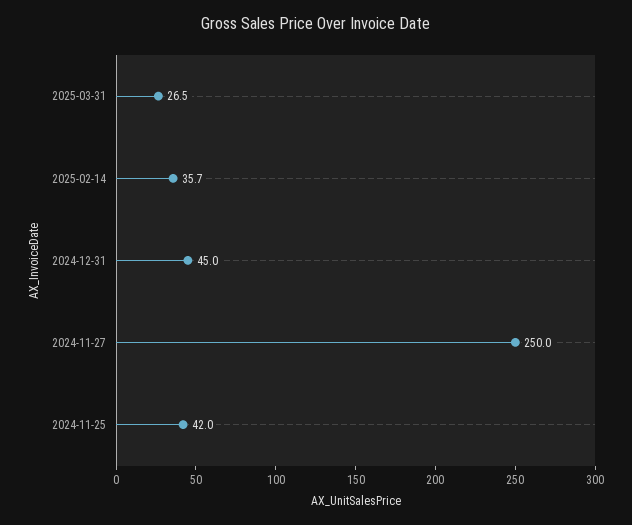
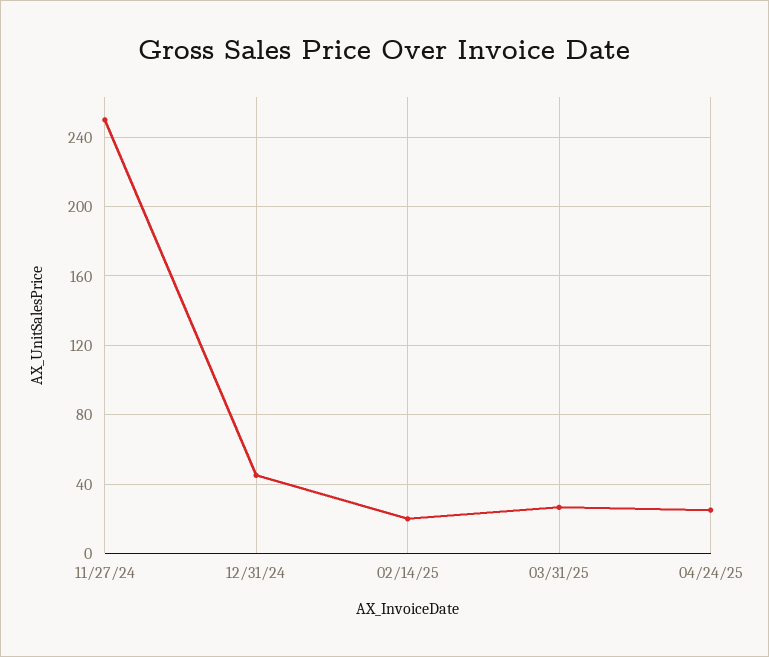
2025-02-14: 35.7 -> 20
2024-11-25: 42 -> none
04/24/25: none -> 25

